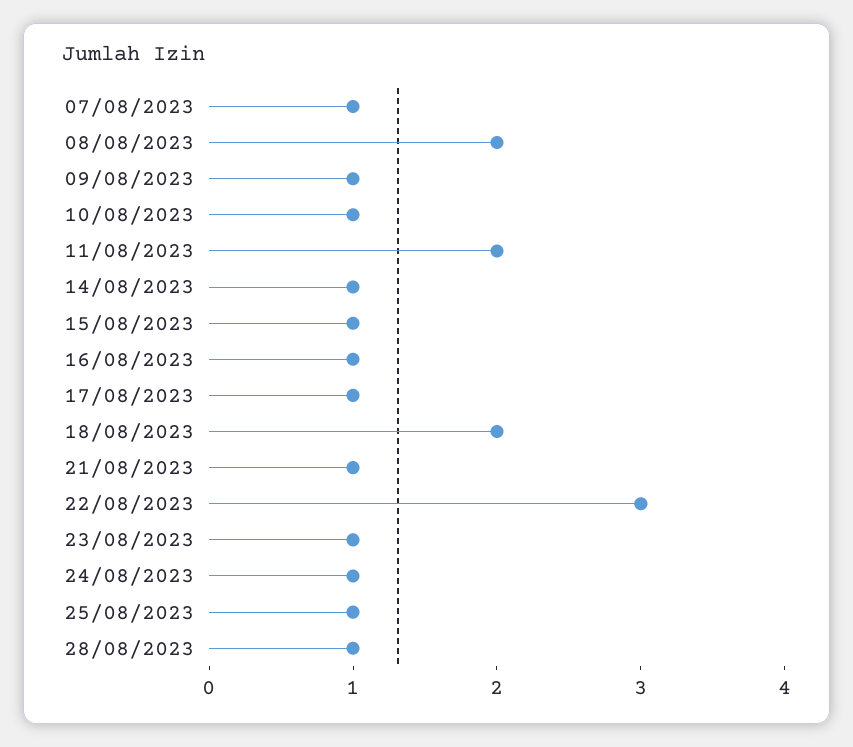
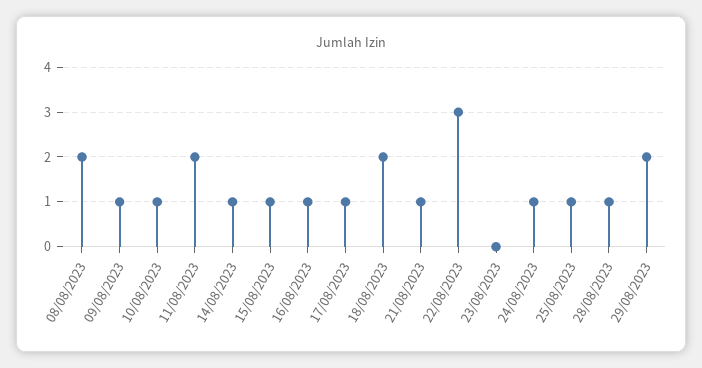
07/08/2023: 1 -> none
23/08/2023: 1 -> 0
29/08/2023: none -> 2

